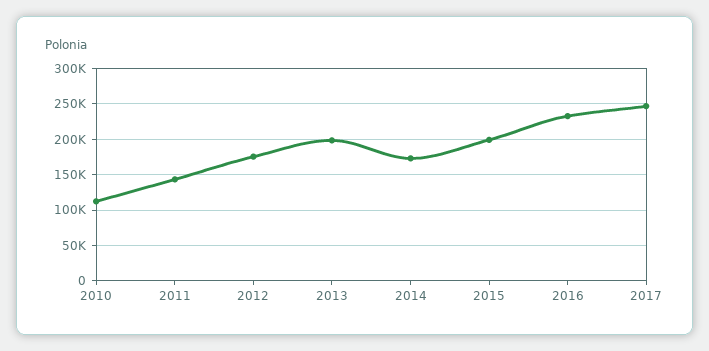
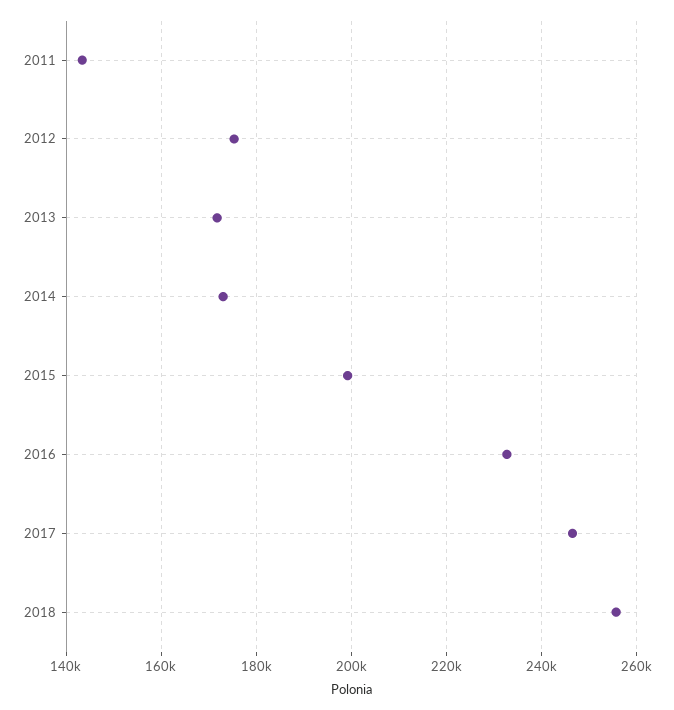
2010: 110000 -> none
2013: 200000 -> 172000
2018: none -> 256000

